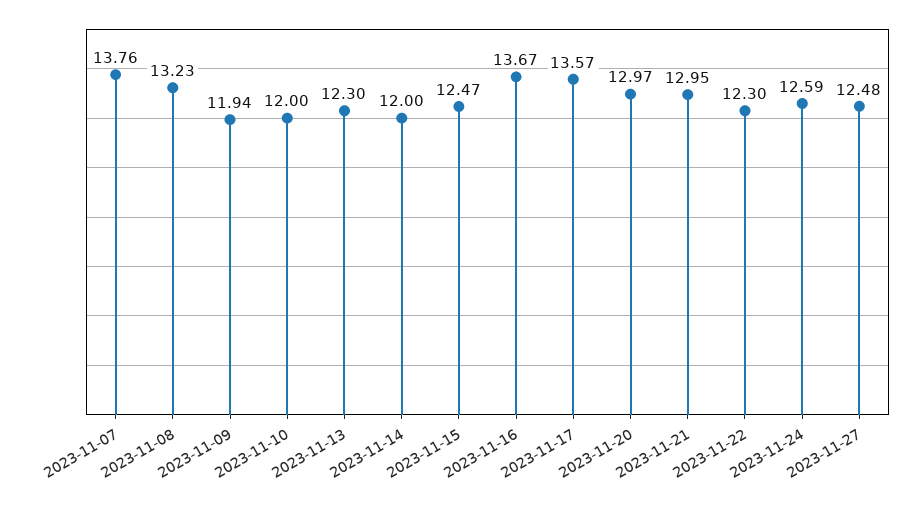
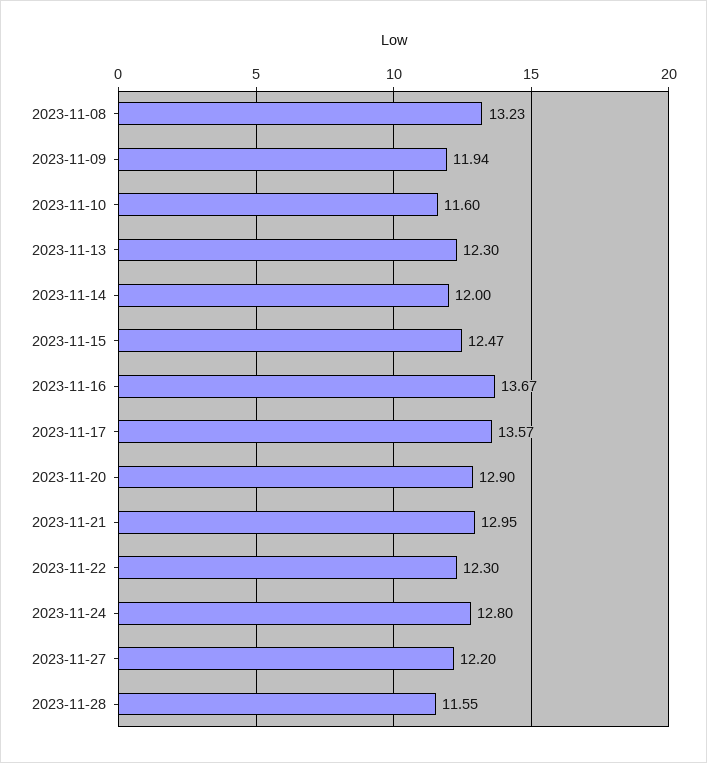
2023-11-07: 13.76 -> none
2023-11-10: 12 -> 11.6
2023-11-20: 12.97 -> 12.9
2023-11-24: 12.59 -> 12.8
2023-11-27: 12.48 -> 12.2
2023-11-28: none -> 11.55

